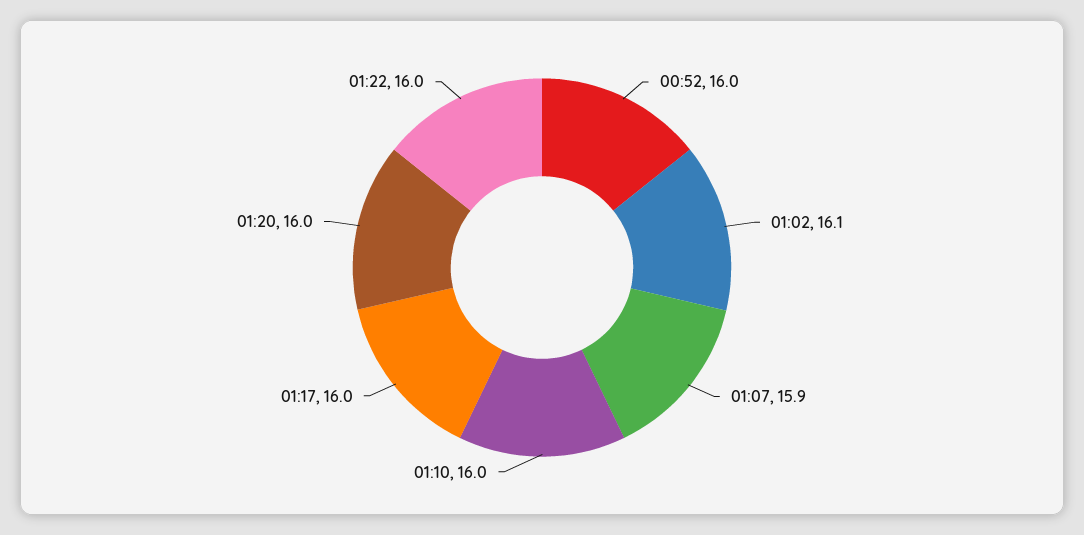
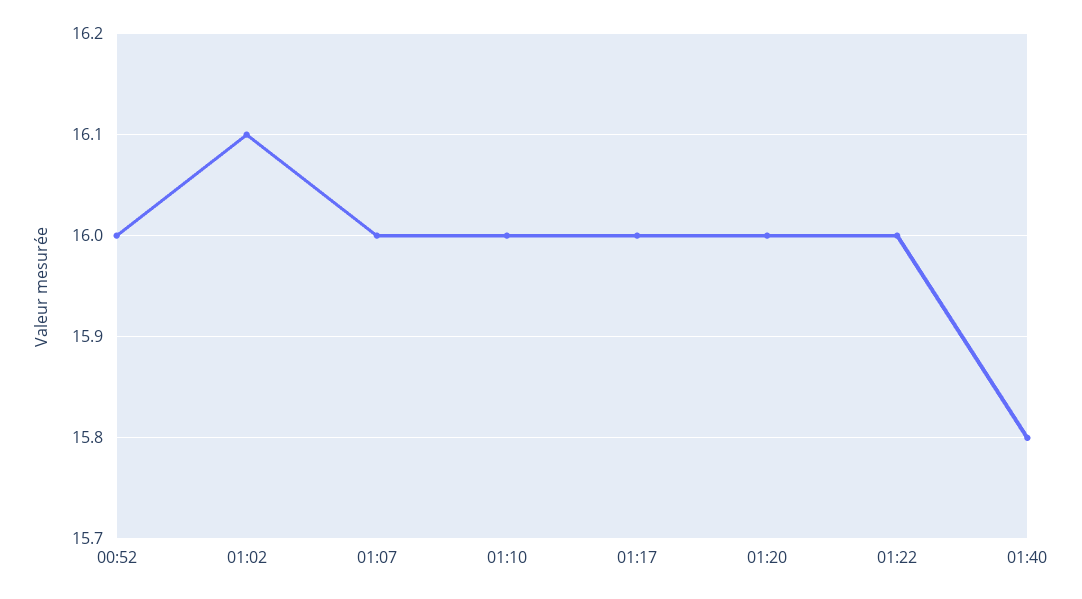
01:07: 15.9 -> 16
01:40: none -> 15.8

